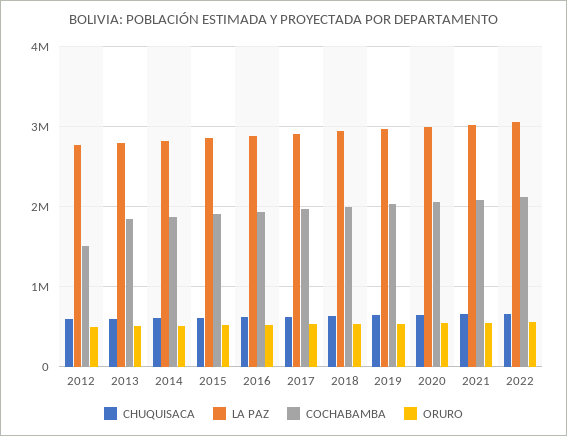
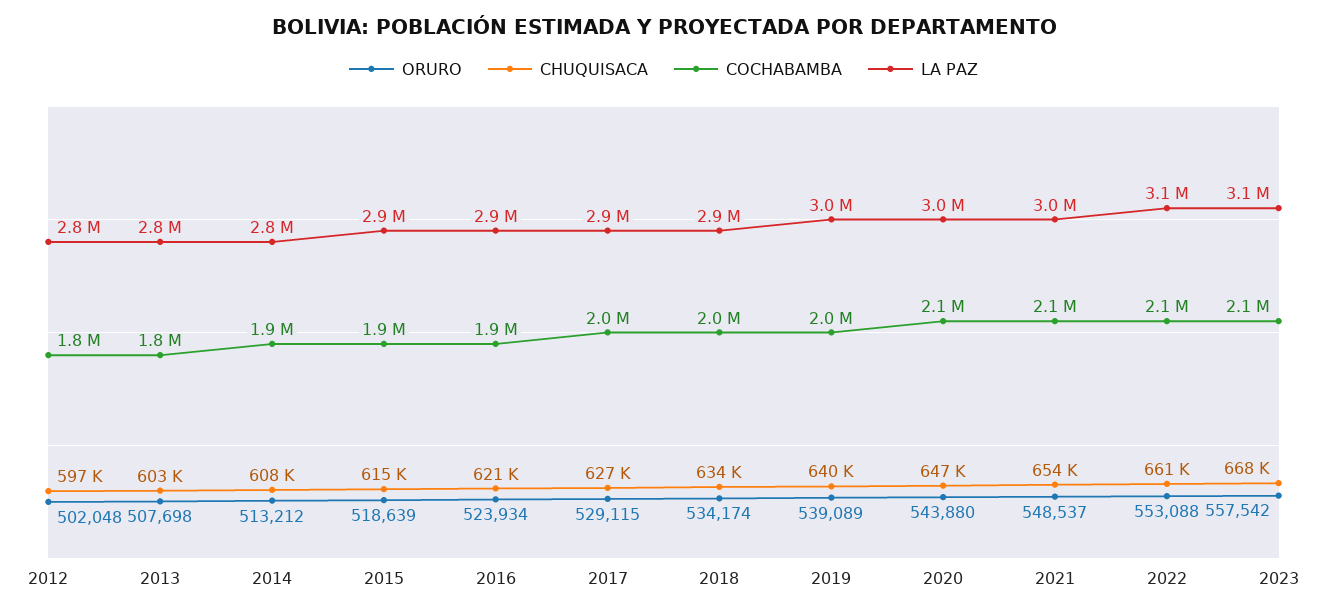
COCHABAMBA, 2012: 1500000 -> 1800000
ORURO, 2023: none -> 557542
CHUQUISACA, 2023: none -> 668000
COCHABAMBA, 2023: none -> 2100000
LA PAZ, 2023: none -> 3100000

